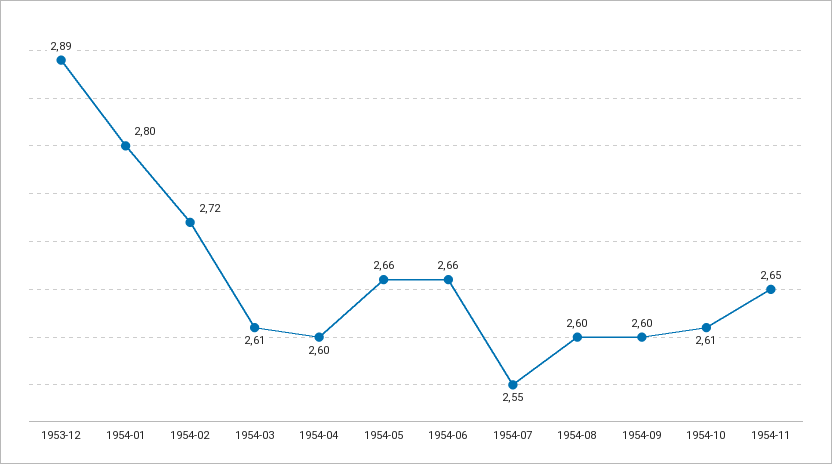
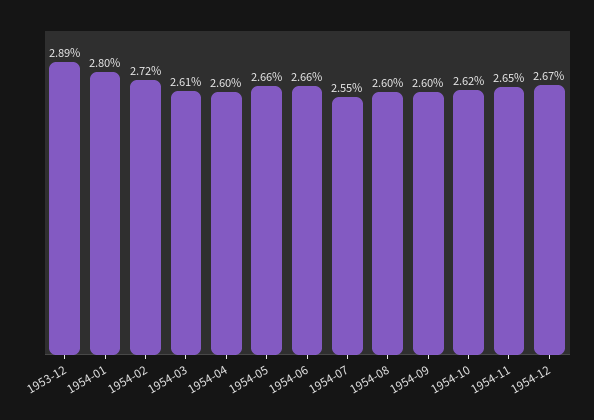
1954-10: 2.61 -> 2.62
1954-12: none -> 2.67

